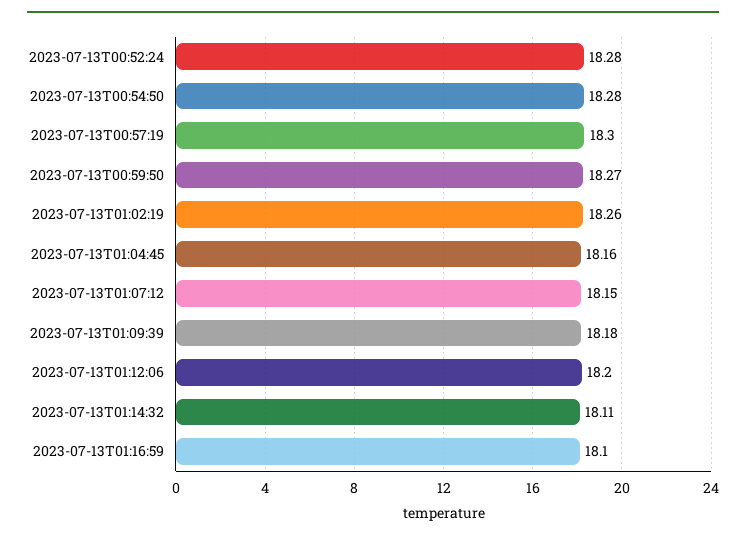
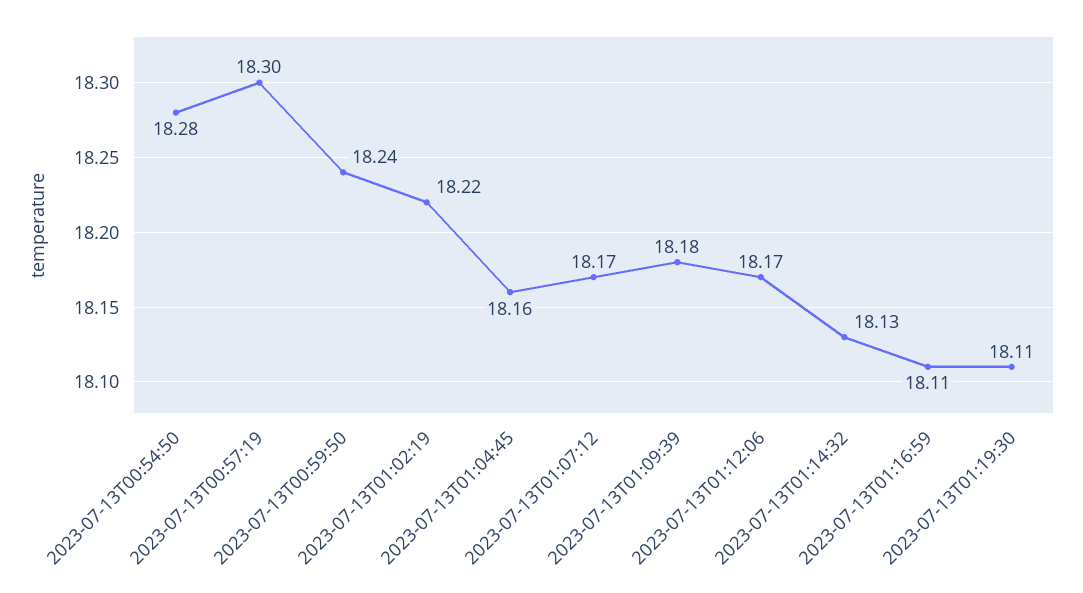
2023-07-13T00:52:24: 18.28 -> none
2023-07-13T00:59:50: 18.27 -> 18.24
2023-07-13T01:02:19: 18.26 -> 18.22
2023-07-13T01:07:12: 18.15 -> 18.17
2023-07-13T01:12:06: 18.2 -> 18.17
2023-07-13T01:14:32: 18.11 -> 18.13
2023-07-13T01:16:59: 18.1 -> 18.11
2023-07-13T01:19:30: none -> 18.11

